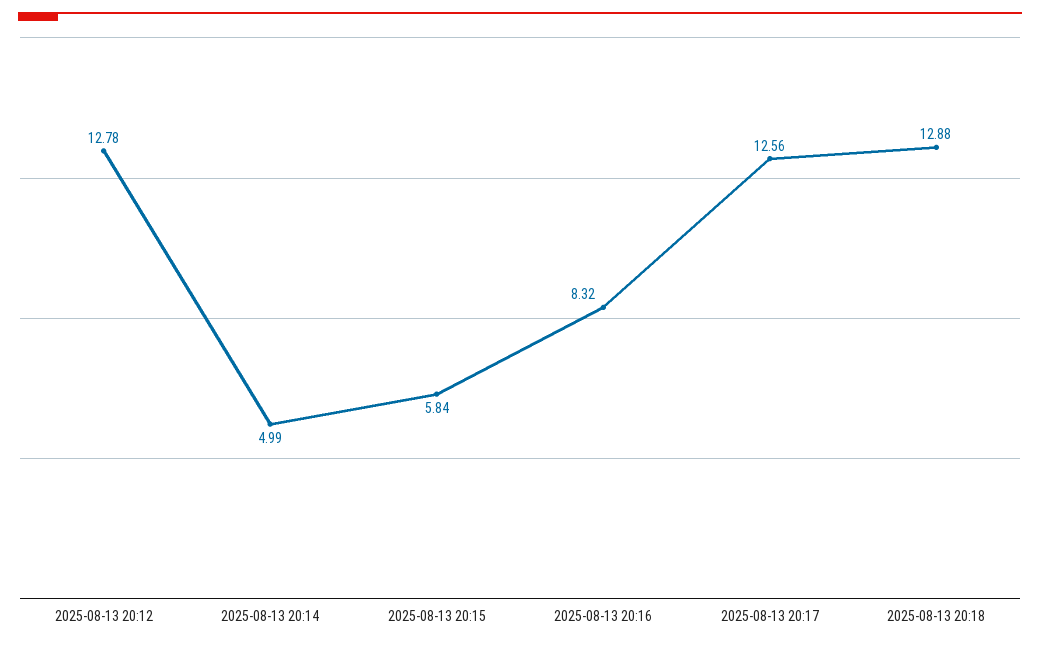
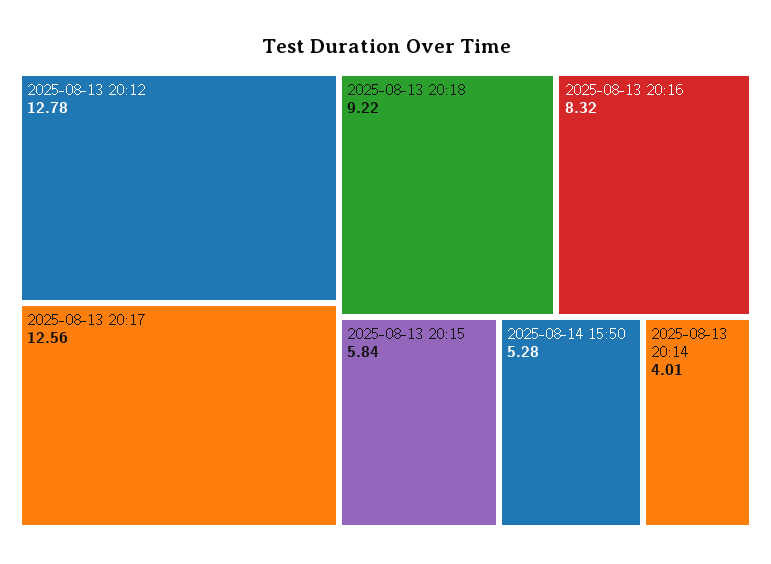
2025-08-13 20:14: 4.99 -> 4.01
2025-08-13 20:18: 12.88 -> 9.22
2025-08-14 15:50: none -> 5.28

